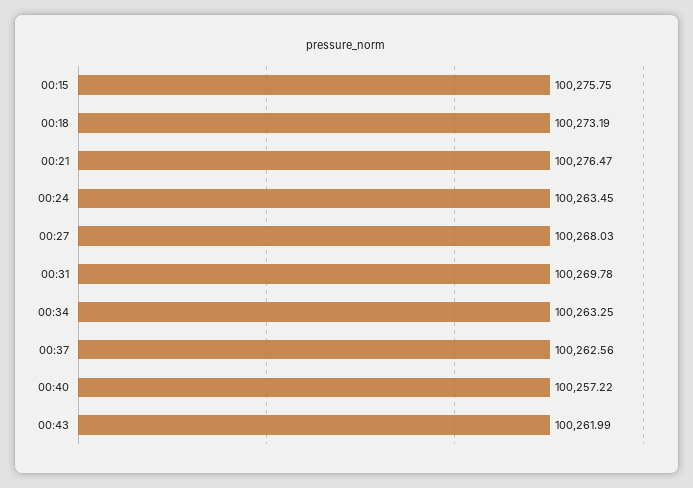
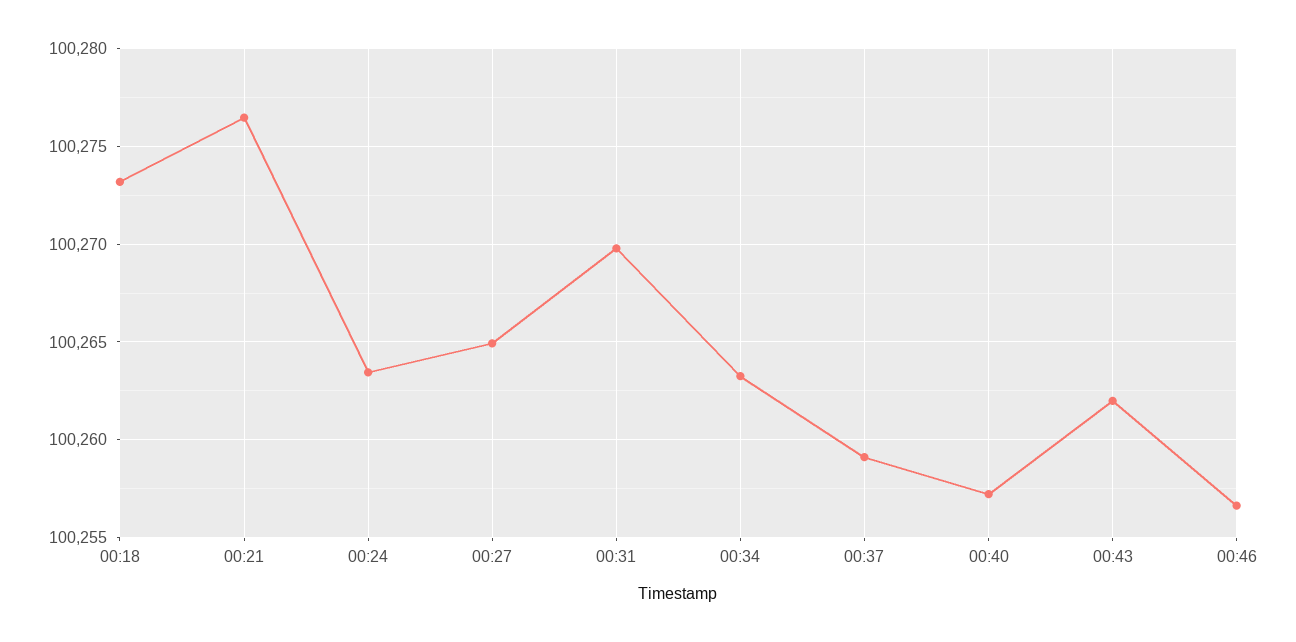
00:15: 100275.75 -> none
00:27: 100268.03 -> 100265
00:37: 100262.56 -> 100259
00:46: none -> 100256.5

